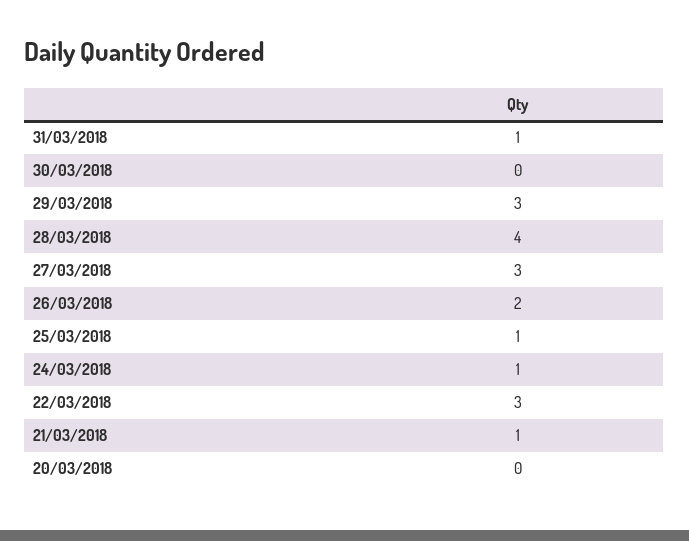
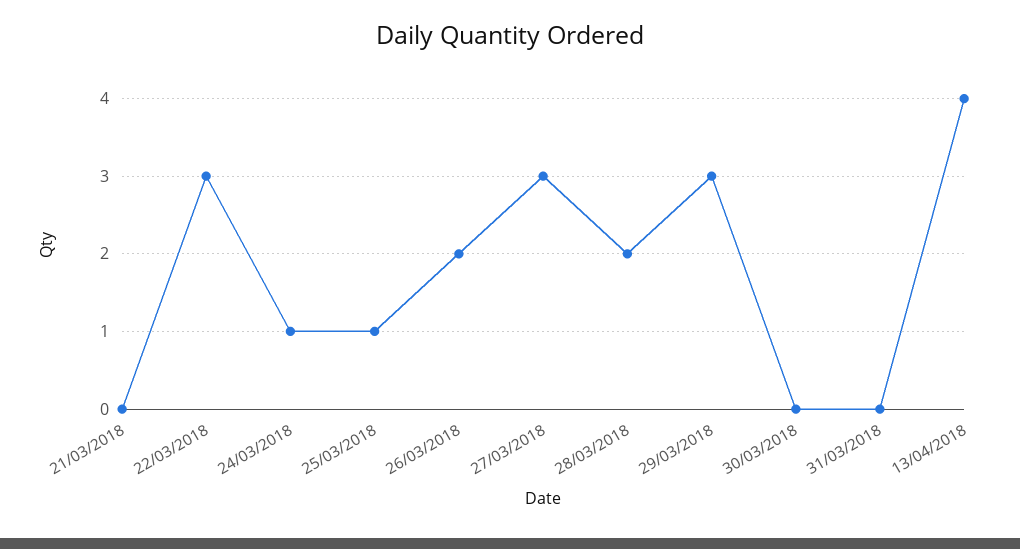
31/03/2018: 1 -> 0
28/03/2018: 4 -> 2
21/03/2018: 1 -> 0
20/03/2018: 0 -> none
13/04/2018: none -> 4

